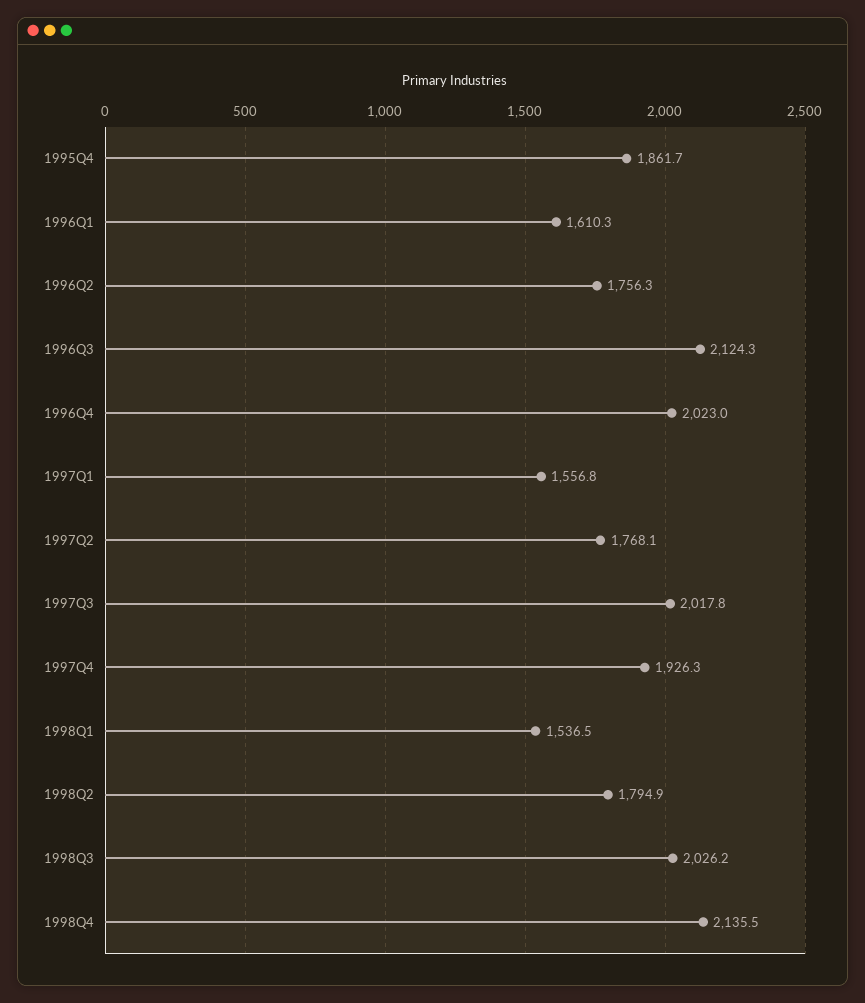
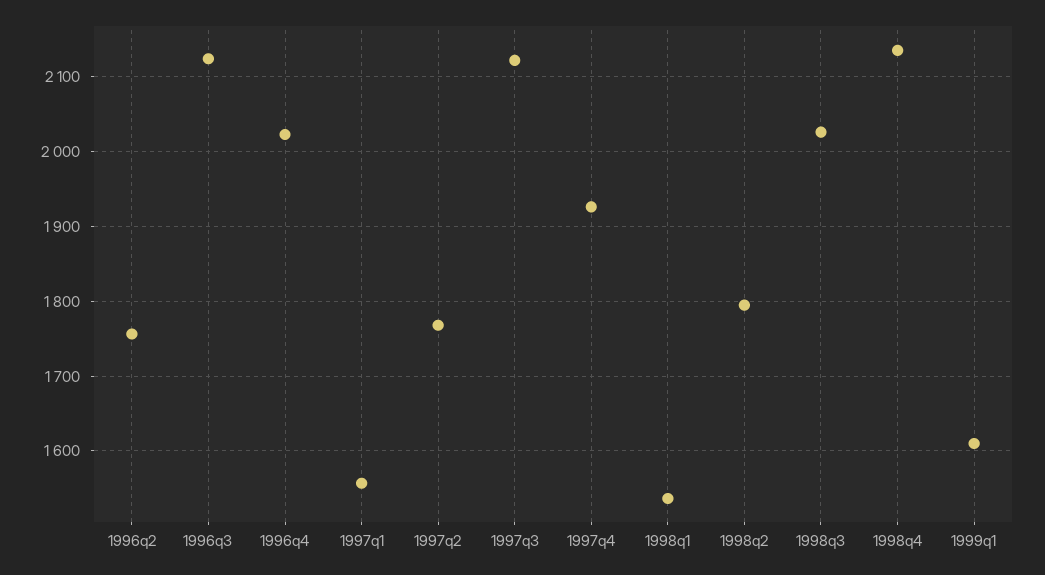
1995Q4: 1861.7 -> none
1996Q1: 1610.3 -> none
1997Q3: 2017.8 -> 2120
1999q1: none -> 1610

